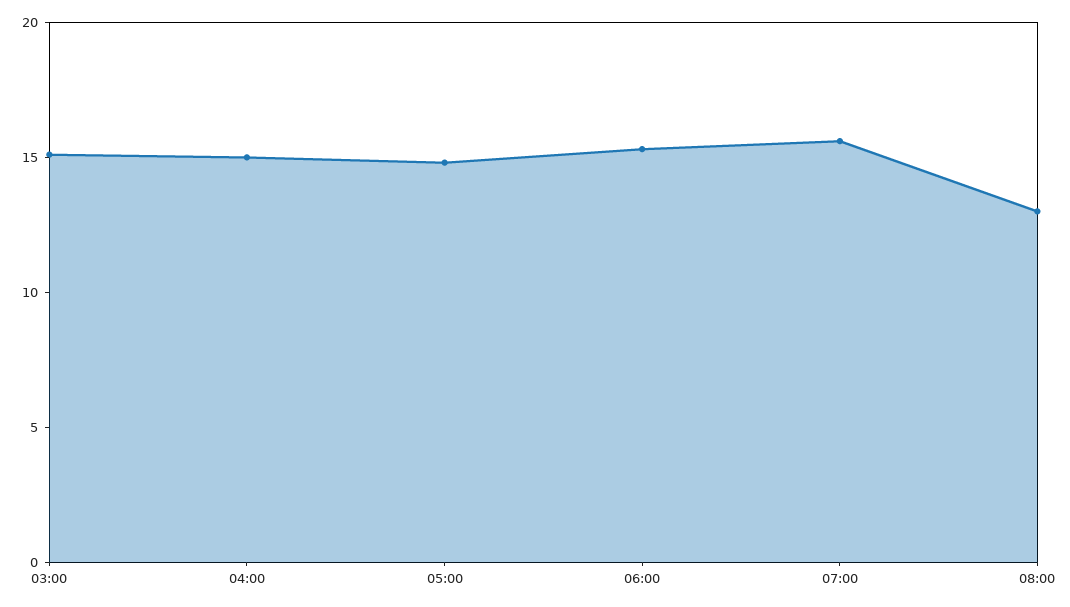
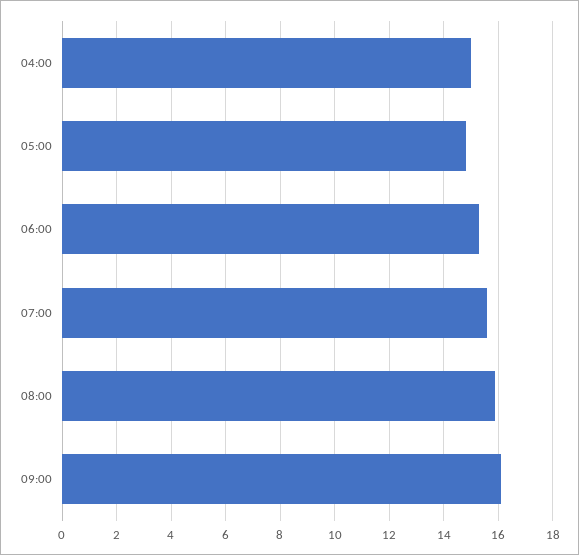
03:00: 15 -> none
08:00: 13 -> 16
09:00: none -> 16

